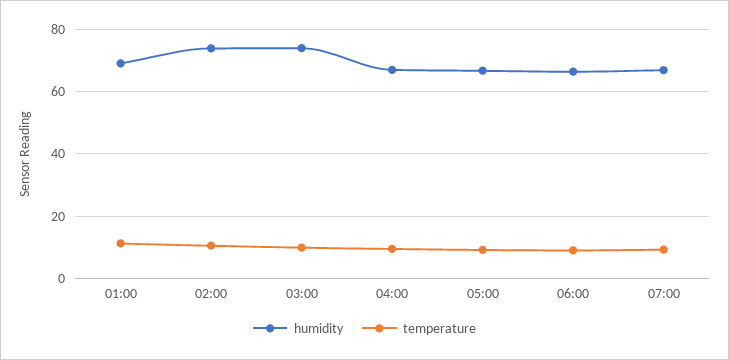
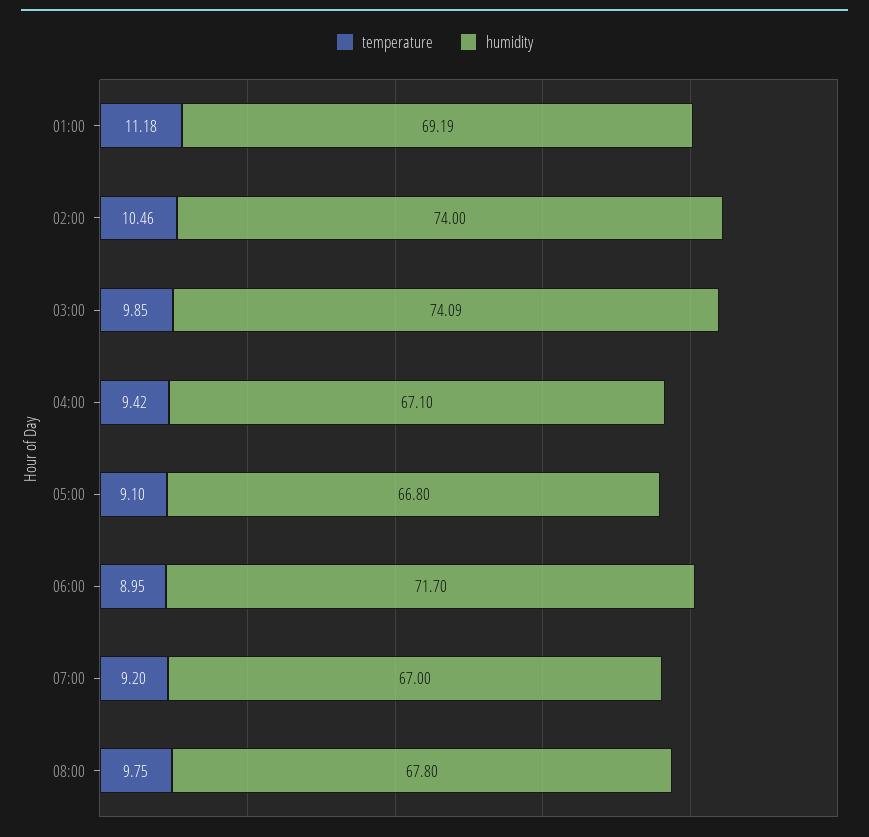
humidity, 06:00: 66 -> 71.7
temperature, 08:00: none -> 9.75
humidity, 08:00: none -> 67.8

